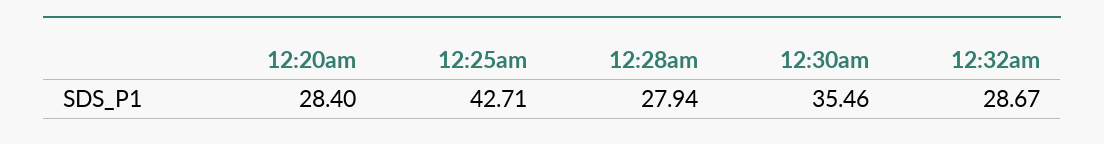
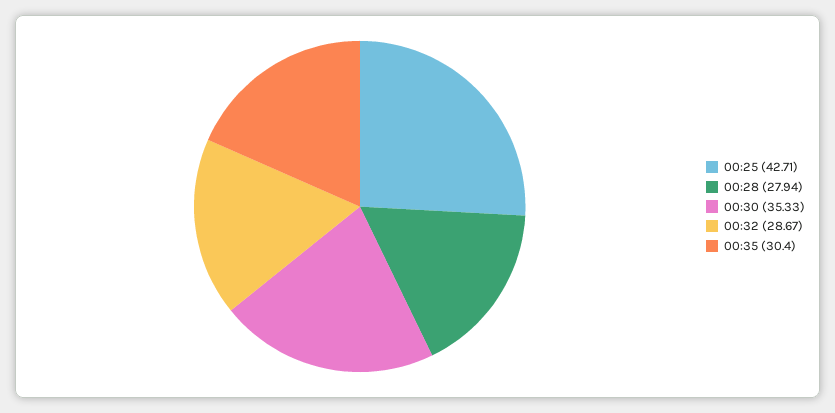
12:20am: 28.4 -> none
12:30am: 35.46 -> 35.33
00:35: none -> 30.4

